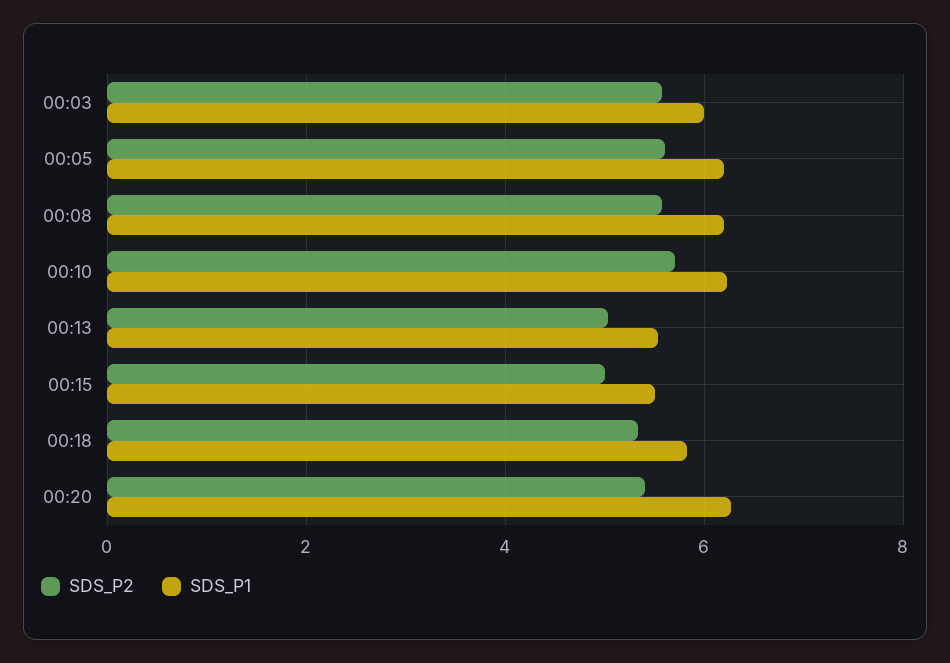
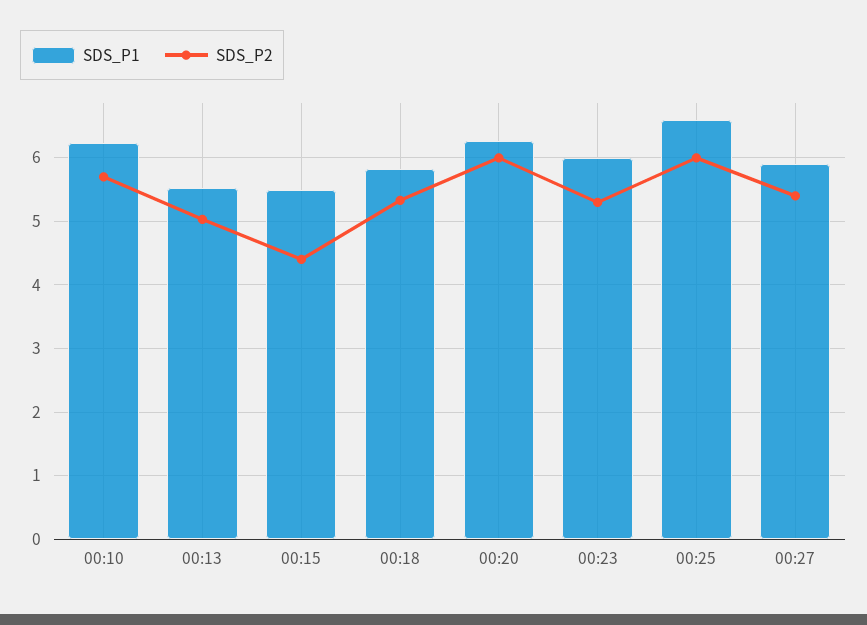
SDS_P2, 00:03: 5.6 -> none
SDS_P1, 00:03: 6 -> none
SDS_P2, 00:05: 5.6 -> none
SDS_P1, 00:05: 6.2 -> none
SDS_P2, 00:08: 5.6 -> none
SDS_P1, 00:08: 6.2 -> none
SDS_P2, 00:15: 5 -> 4.4
SDS_P2, 00:20: 5.4 -> 6
SDS_P1, 00:23: none -> 6
SDS_P2, 00:23: none -> 5.3
SDS_P1, 00:25: none -> 6.6
SDS_P2, 00:25: none -> 6
SDS_P1, 00:27: none -> 5.9
SDS_P2, 00:27: none -> 5.4

